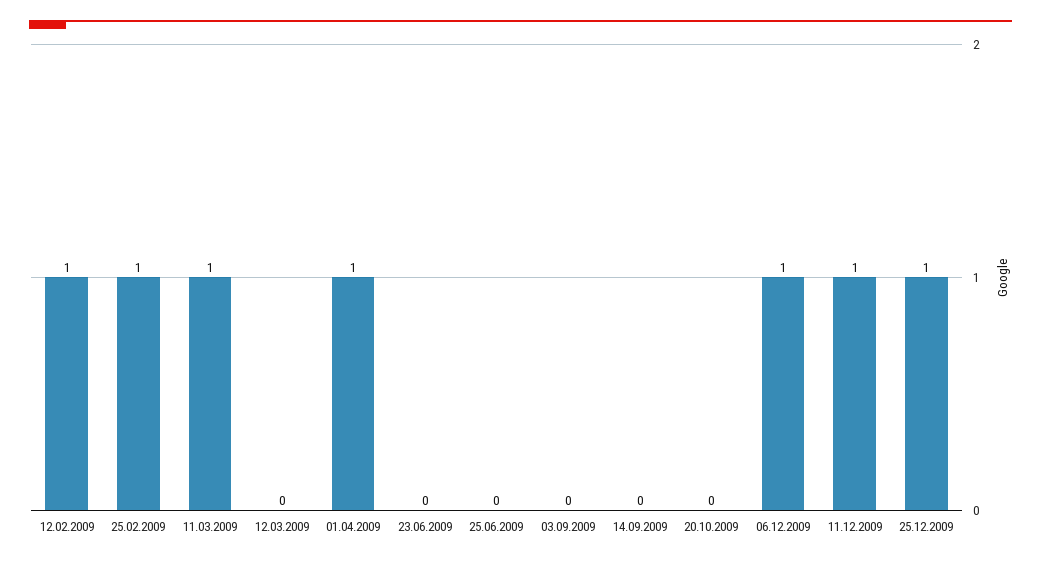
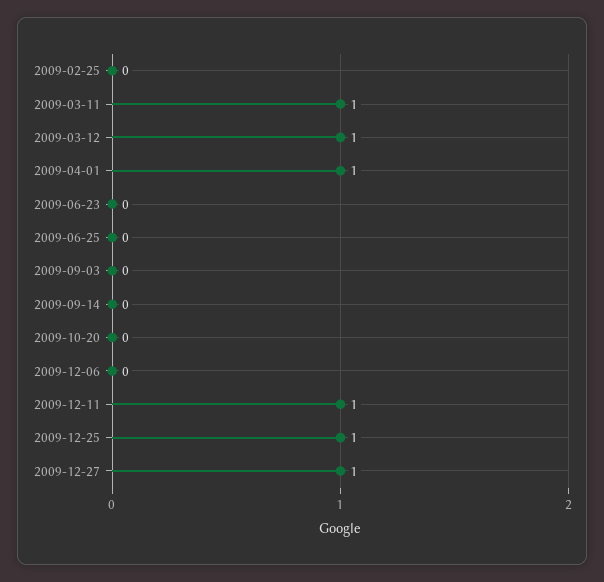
12.02.2009: 1 -> none
25.02.2009: 1 -> 0
12.03.2009: 0 -> 1
06.12.2009: 1 -> 0
2009-12-27: none -> 1

